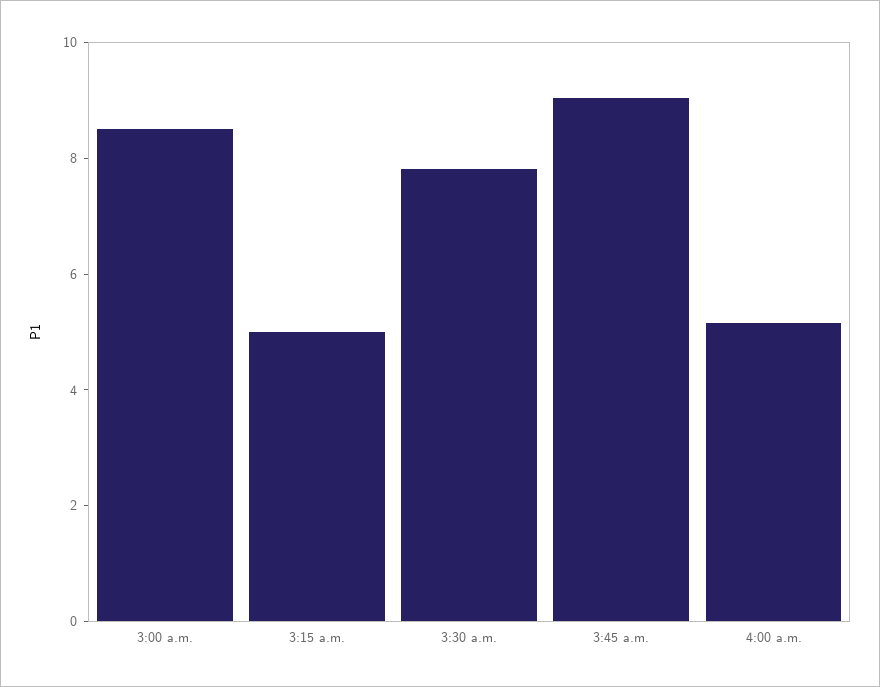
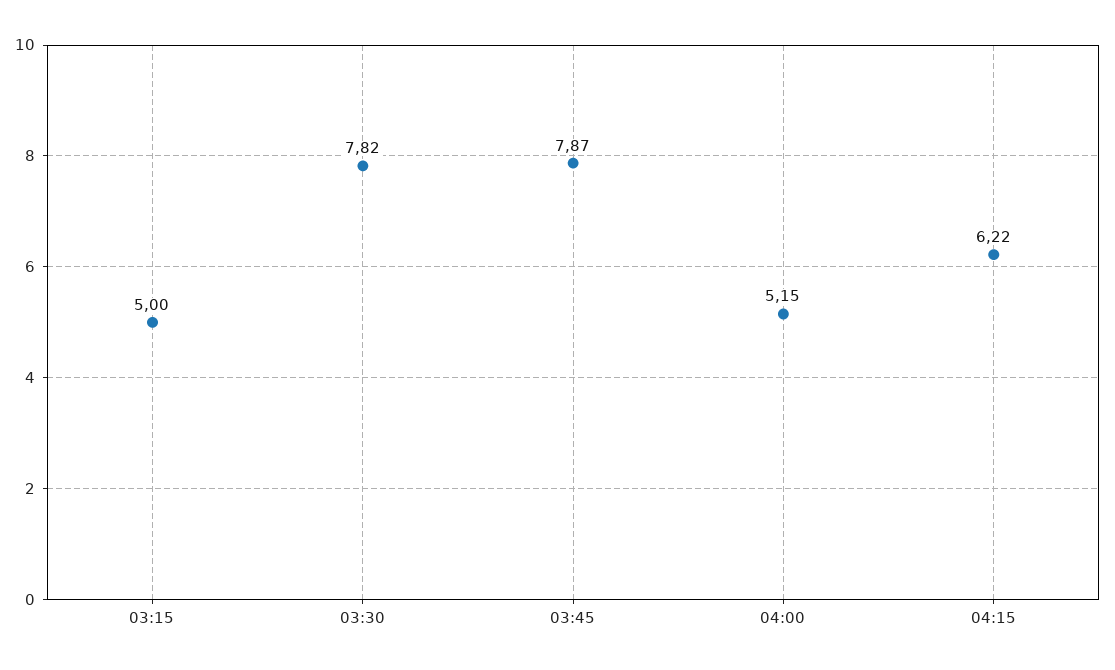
3:00 a.m.: 8.5 -> none
3:45 a.m.: 9 -> 7.87
04:15: none -> 6.22

